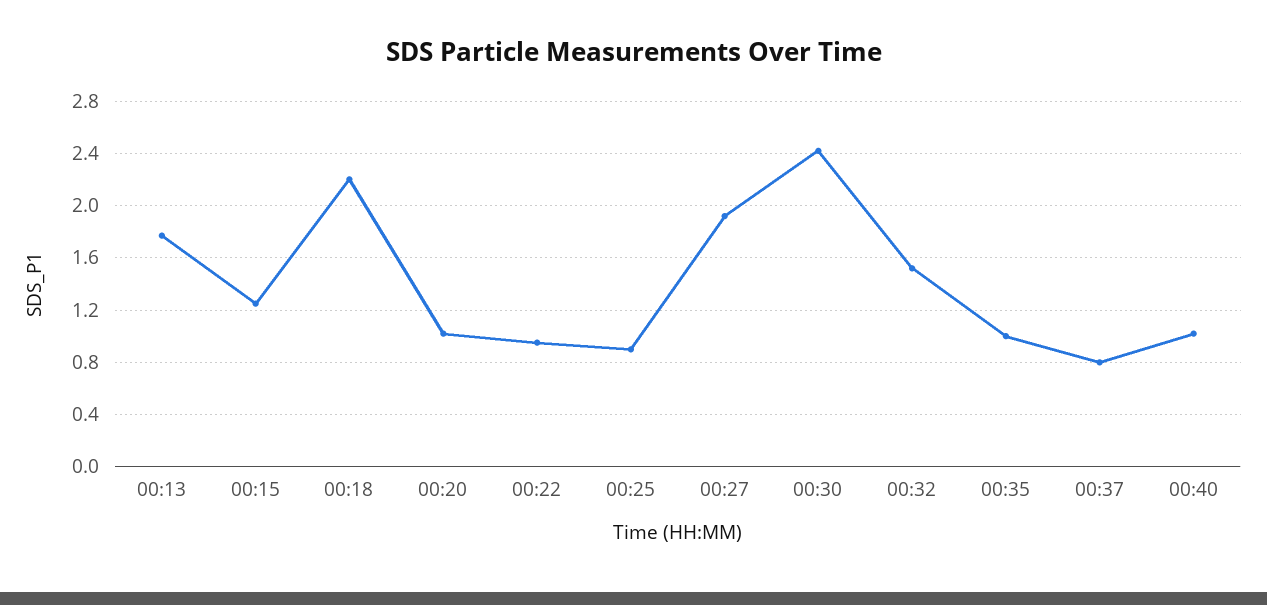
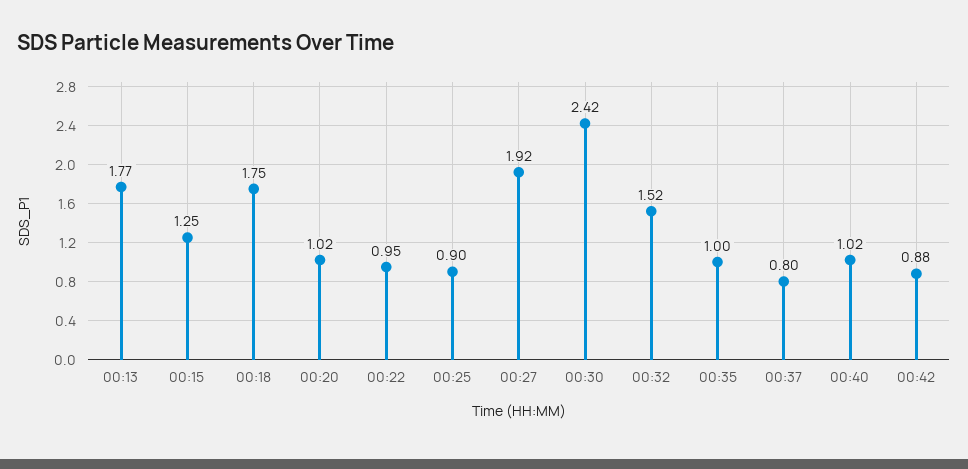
00:18: 2.2 -> 1.75
00:42: none -> 0.88

